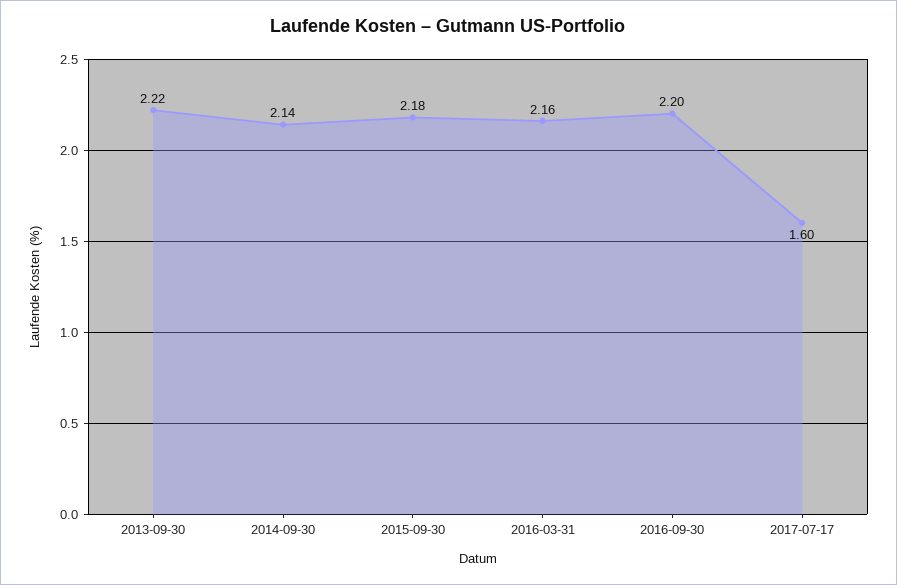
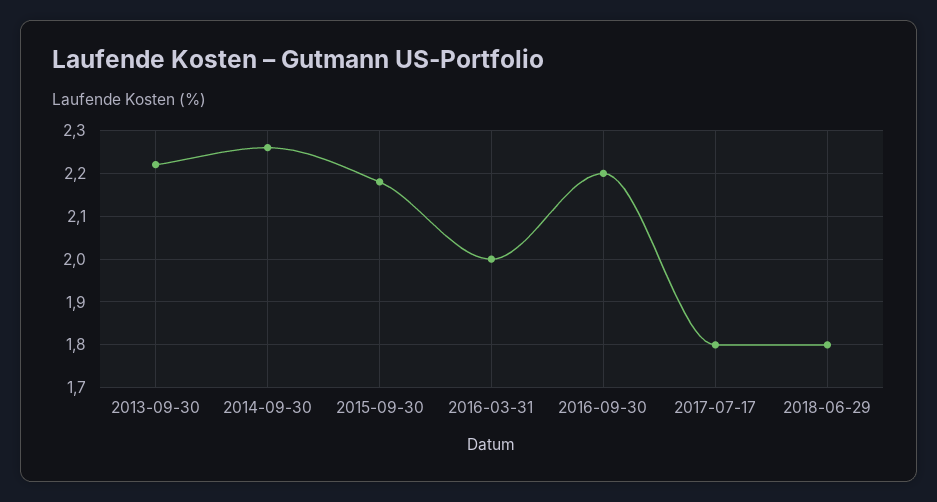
2014-09-30: 2.14 -> 2.25
2016-03-31: 2.16 -> 2
2017-07-17: 1.6 -> 1.8
2018-06-29: none -> 1.8

